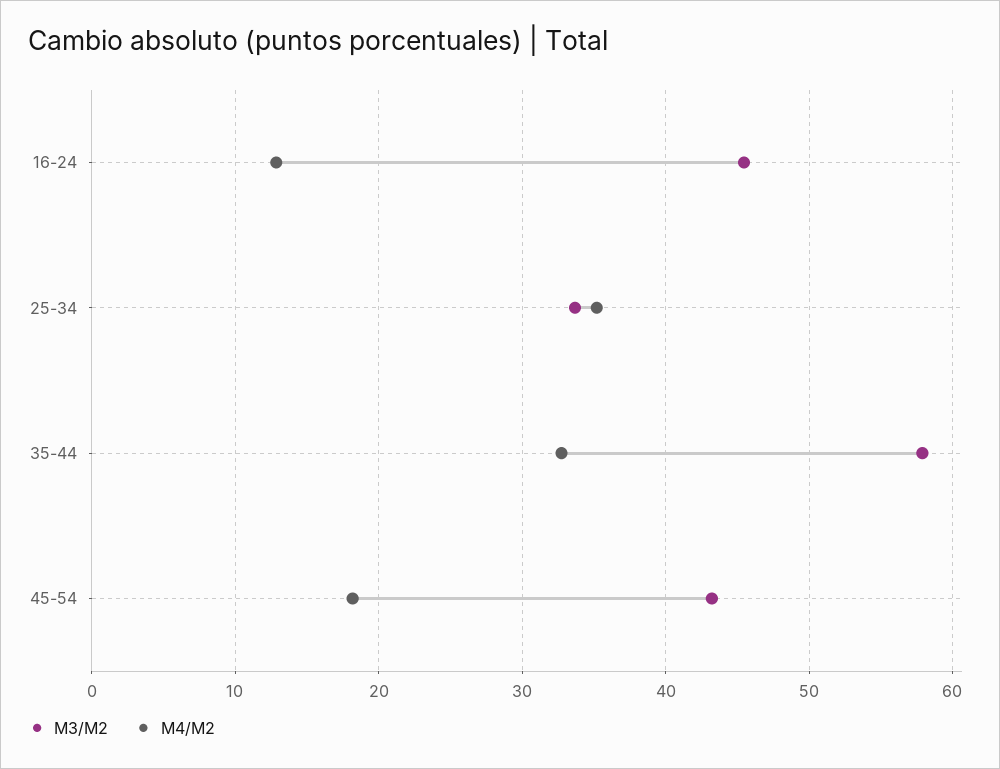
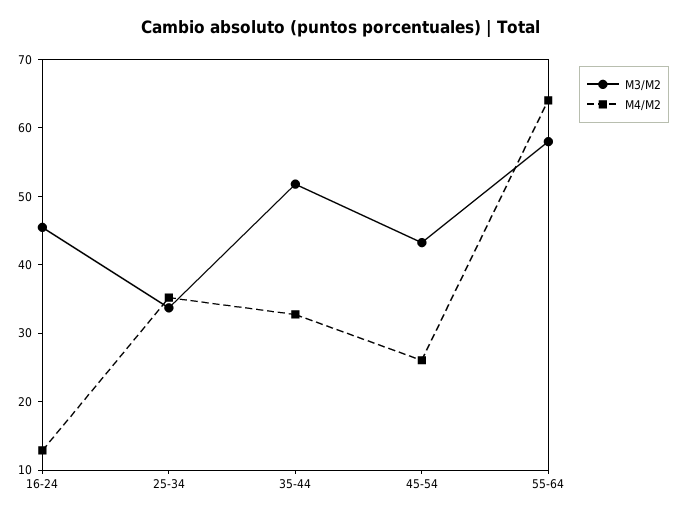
M3/M2, 35-44: 58 -> 52
M4/M2, 45-54: 18 -> 26
M3/M2, 55-64: none -> 58
M4/M2, 55-64: none -> 64

